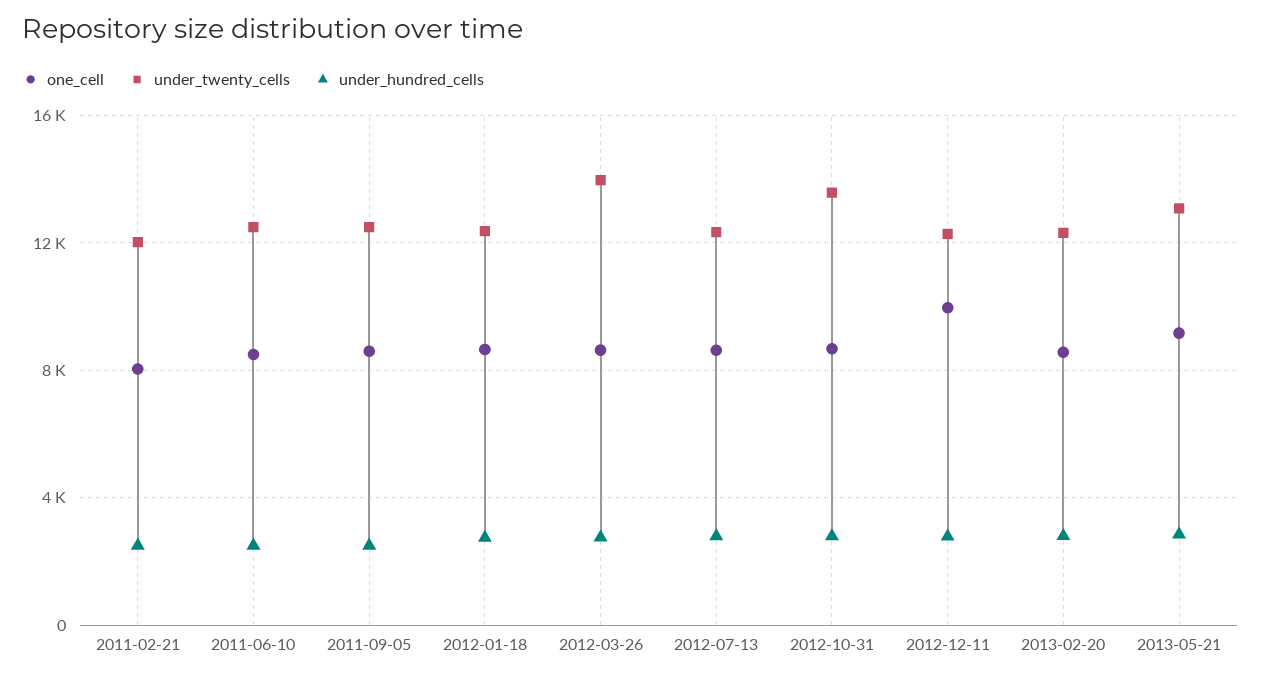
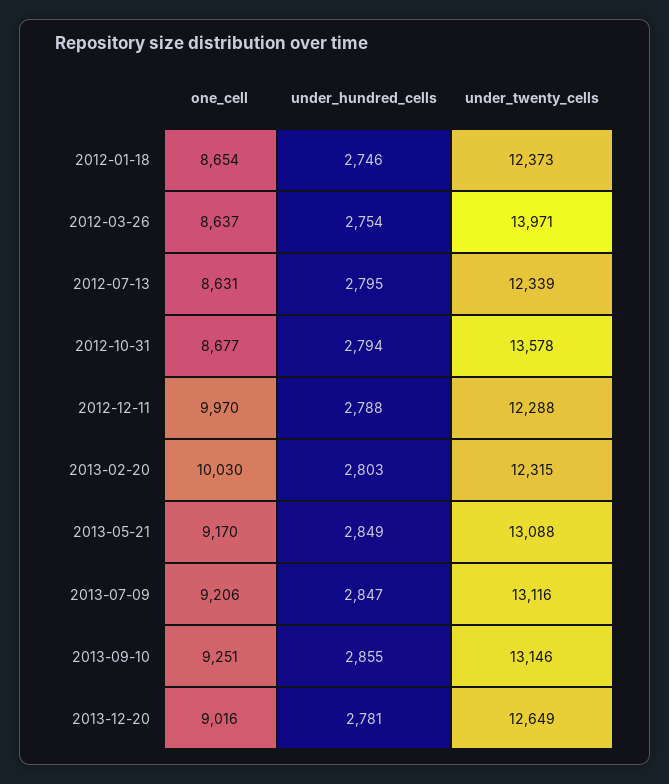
one_cell, 2011-02-21: 8000 -> none
under_twenty_cells, 2011-02-21: 12000 -> none
under_hundred_cells, 2011-02-21: 2500 -> none
one_cell, 2011-06-10: 8500 -> none
under_twenty_cells, 2011-06-10: 12500 -> none
under_hundred_cells, 2011-06-10: 2500 -> none
one_cell, 2011-09-05: 8500 -> none
under_twenty_cells, 2011-09-05: 12500 -> none
under_hundred_cells, 2011-09-05: 2500 -> none
one_cell, 2013-02-20: 8500 -> 10030
one_cell, 2013-07-09: none -> 9206
under_hundred_cells, 2013-07-09: none -> 2847
under_twenty_cells, 2013-07-09: none -> 13116
one_cell, 2013-09-10: none -> 9251
under_hundred_cells, 2013-09-10: none -> 2855
under_twenty_cells, 2013-09-10: none -> 13146
one_cell, 2013-12-20: none -> 9016
under_hundred_cells, 2013-12-20: none -> 2781
under_twenty_cells, 2013-12-20: none -> 12649

